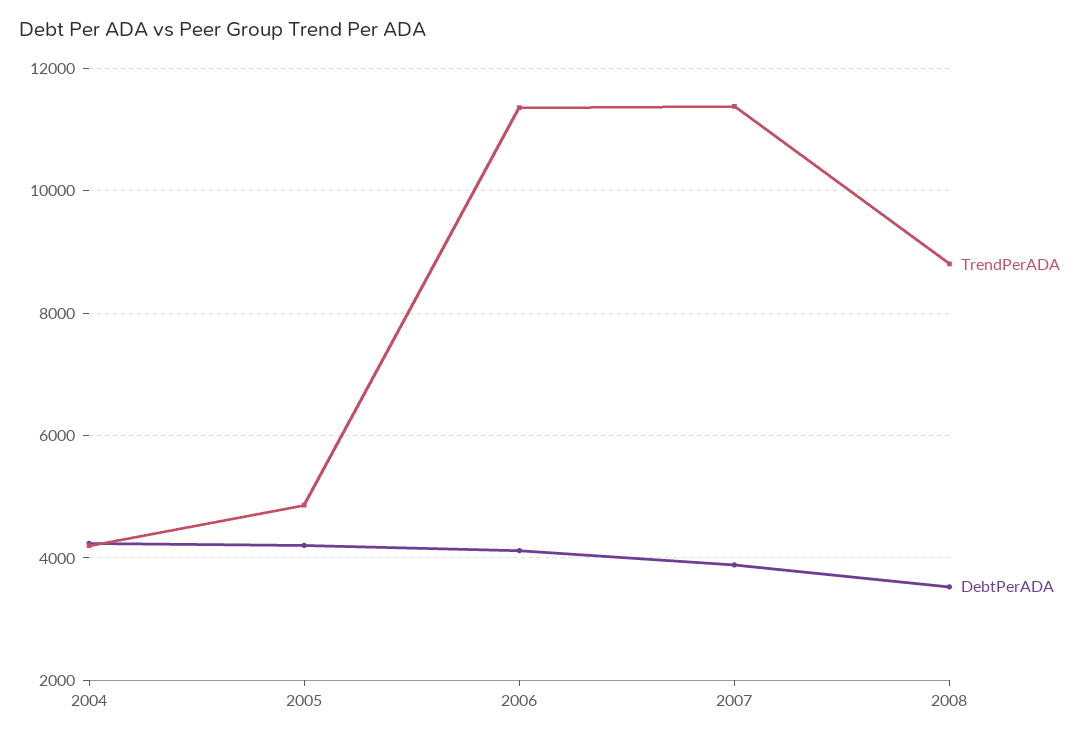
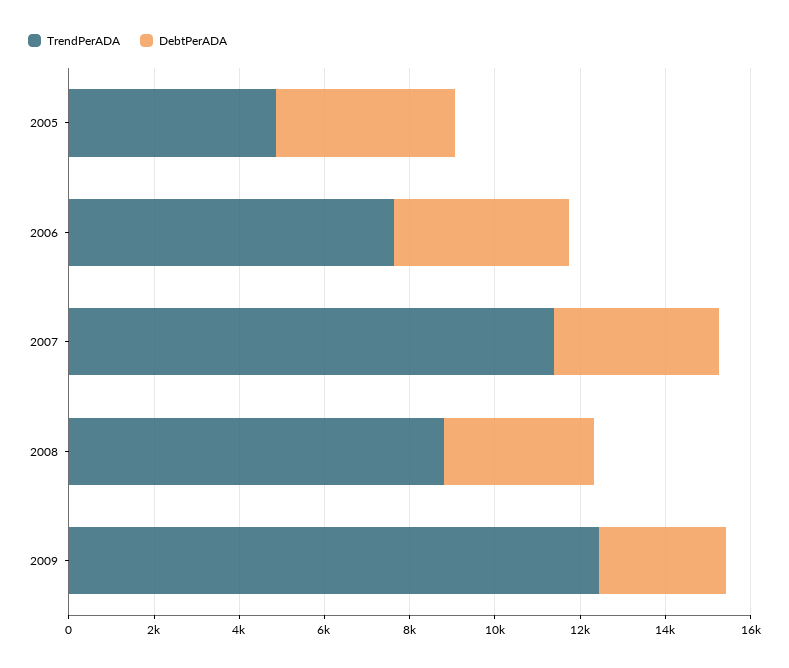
TrendPerADA, 2004: 4200 -> none
DebtPerADA, 2004: 4200 -> none
TrendPerADA, 2006: 11400 -> 7500
TrendPerADA, 2009: none -> 12500
DebtPerADA, 2009: none -> 3000

